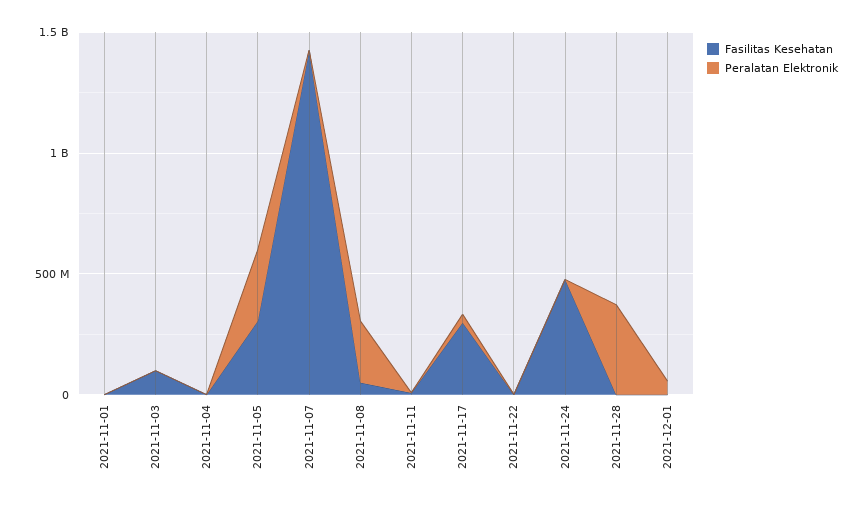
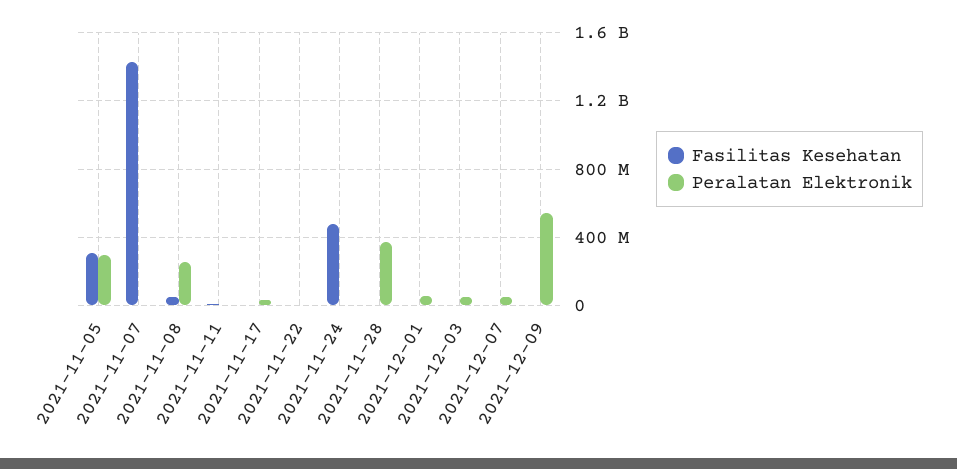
Fasilitas Kesehatan, 2021-11-01: 0 -> none
Peralatan Elektronik, 2021-11-01: 0 -> none
Fasilitas Kesehatan, 2021-11-03: 100000000 -> none
Peralatan Elektronik, 2021-11-03: 0 -> none
Fasilitas Kesehatan, 2021-11-04: 0 -> none
Peralatan Elektronik, 2021-11-04: 0 -> none
Fasilitas Kesehatan, 2021-11-17: 300000000 -> 0
Fasilitas Kesehatan, 2021-12-03: none -> 0
Peralatan Elektronik, 2021-12-03: none -> 50000000
Fasilitas Kesehatan, 2021-12-07: none -> 0
Peralatan Elektronik, 2021-12-07: none -> 50000000
Fasilitas Kesehatan, 2021-12-09: none -> 0
Peralatan Elektronik, 2021-12-09: none -> 550000000

